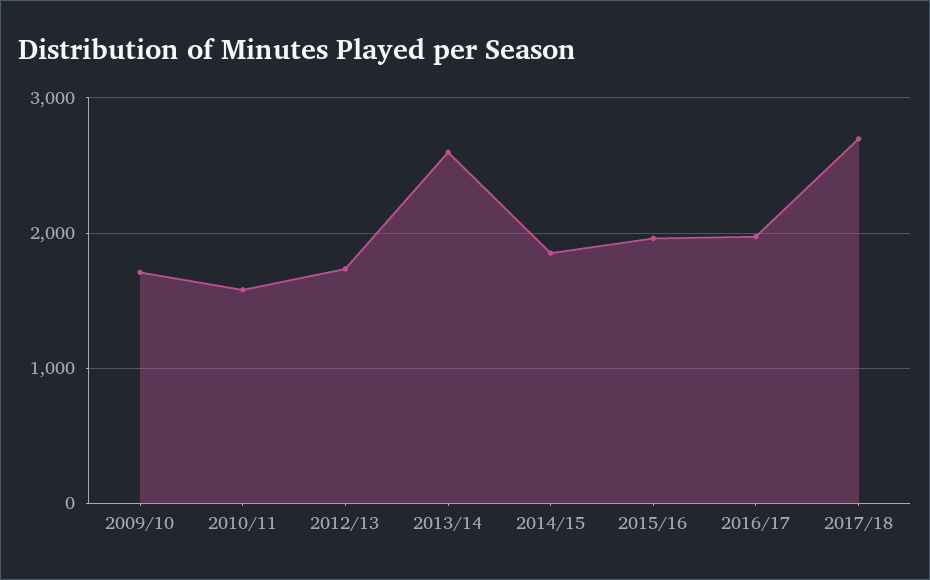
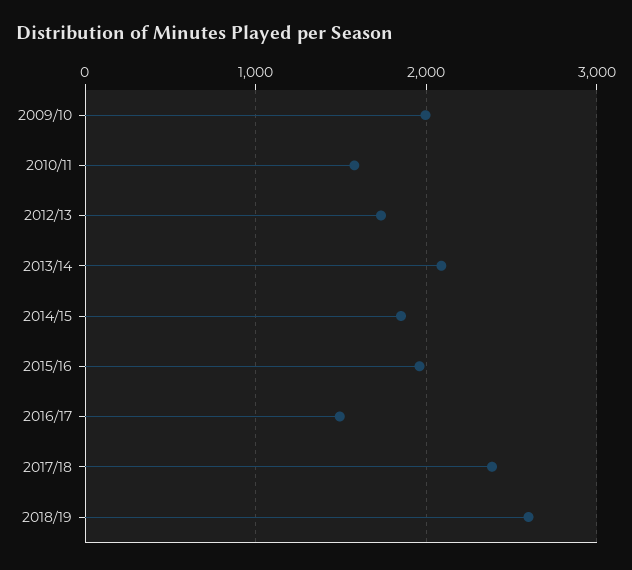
2009/10: 1700 -> 2000
2013/14: 2600 -> 2100
2016/17: 2000 -> 1500
2017/18: 2700 -> 2400
2018/19: none -> 2600

